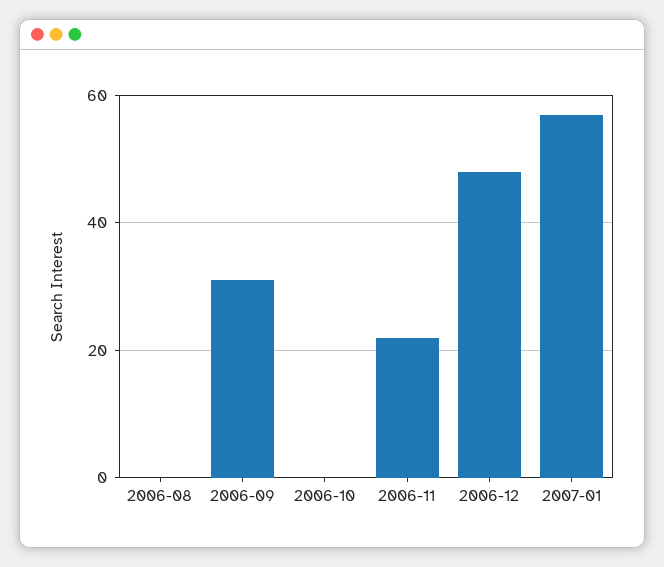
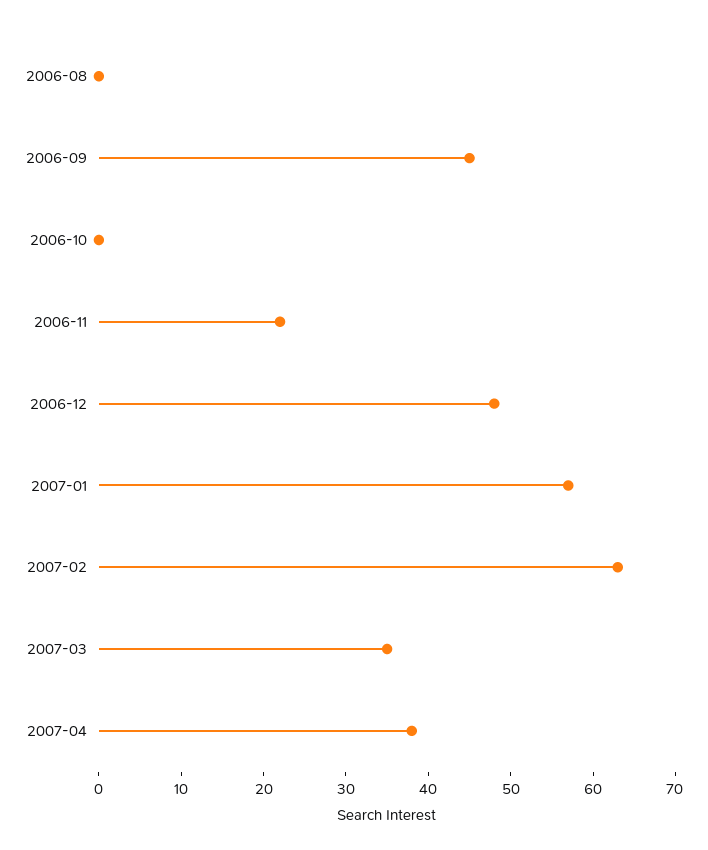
2006-09: 30 -> 45
2007-02: none -> 63
2007-03: none -> 35
2007-04: none -> 38

